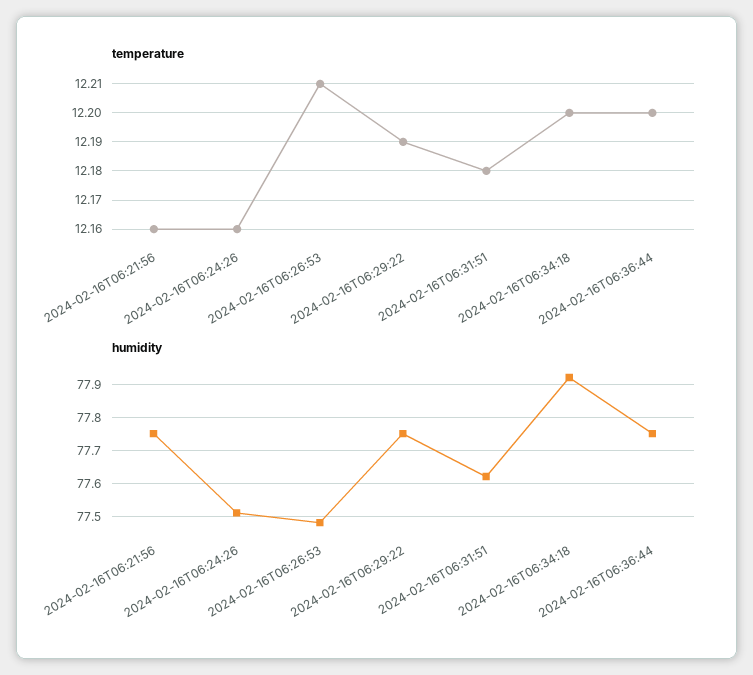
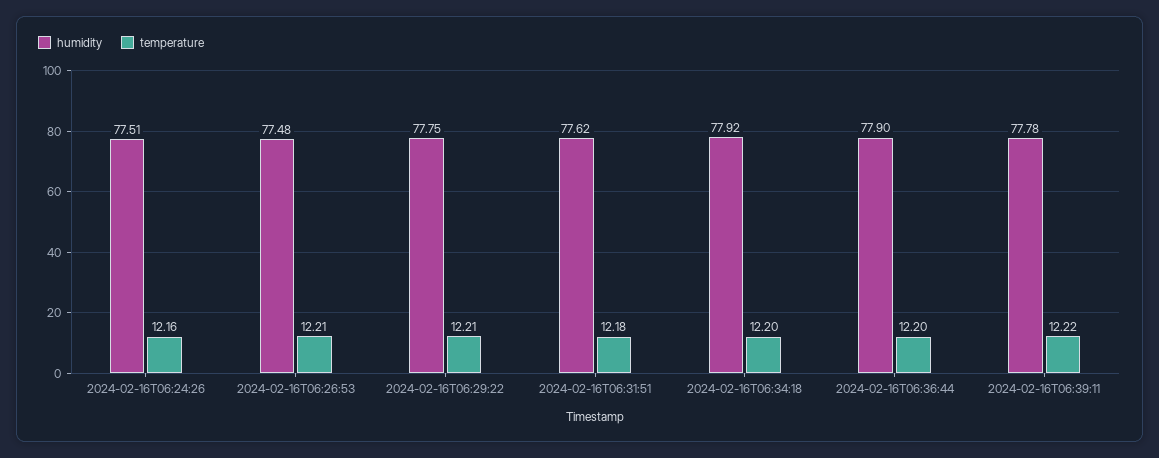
temperature, 2024-02-16T06:21:56: 12.16 -> none
temperature, 2024-02-16T06:29:22: 12.19 -> 12.21
humidity, 2024-02-16T06:21:56: 77.75 -> none
humidity, 2024-02-16T06:36:44: 77.75 -> 77.9
humidity, 2024-02-16T06:39:11: none -> 77.78
temperature, 2024-02-16T06:39:11: none -> 12.22

